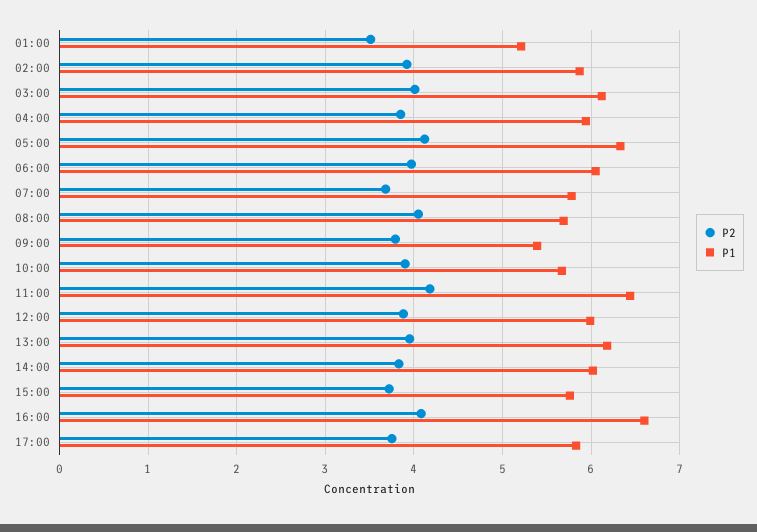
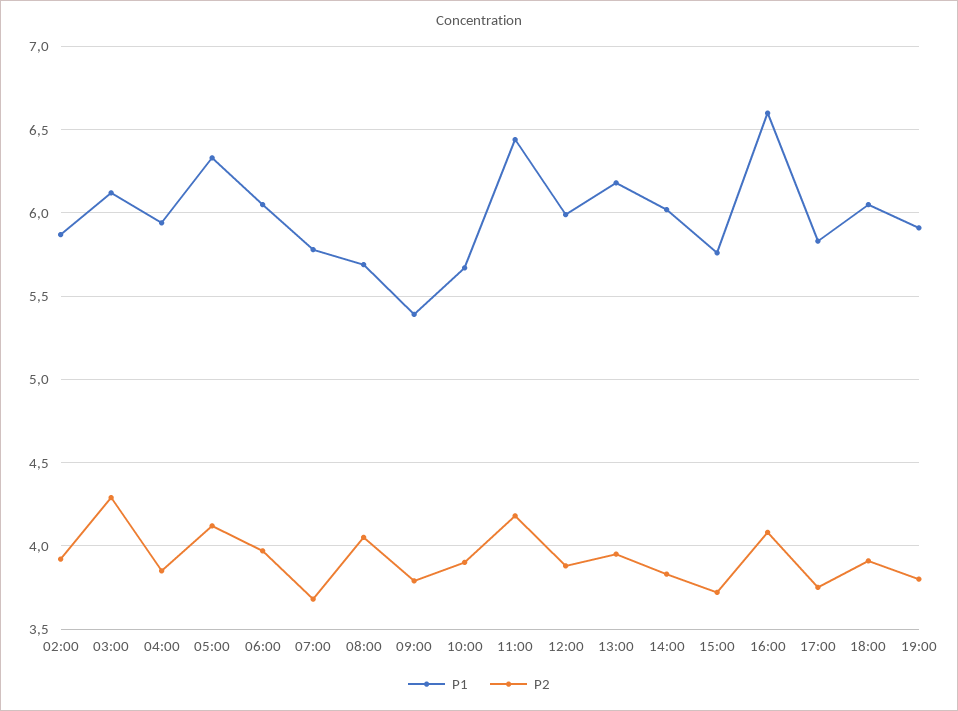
P2, 01:00: 3.5 -> none
P1, 01:00: 5.2 -> none
P2, 03:00: 4 -> 4.3
P1, 18:00: none -> 6.05
P2, 18:00: none -> 3.9
P1, 19:00: none -> 5.9
P2, 19:00: none -> 3.8

